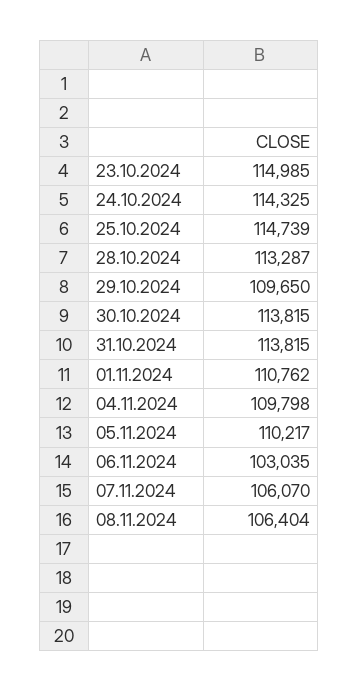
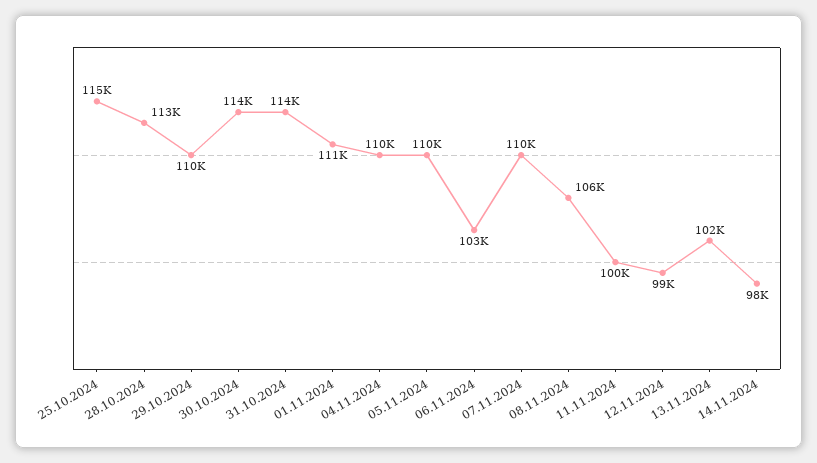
23.10.2024: 114985 -> none
24.10.2024: 114325 -> none
07.11.2024: 106070 -> 110000
11.11.2024: none -> 100000
12.11.2024: none -> 99000
13.11.2024: none -> 102000
14.11.2024: none -> 98000

